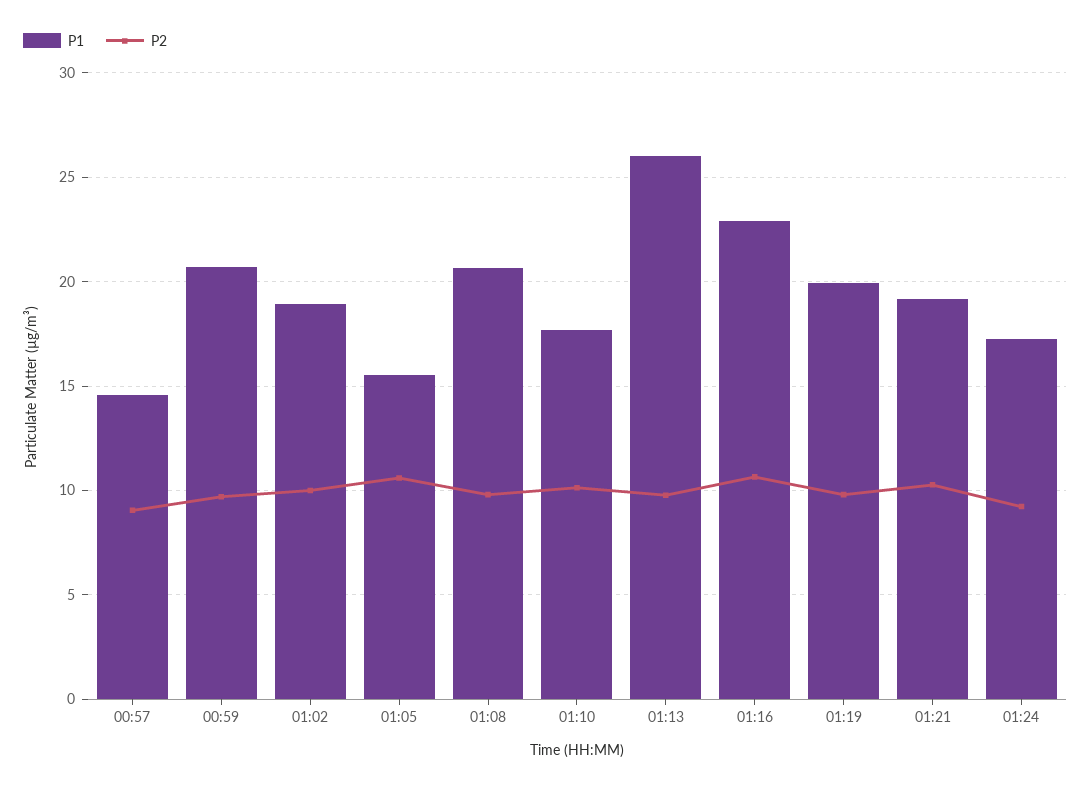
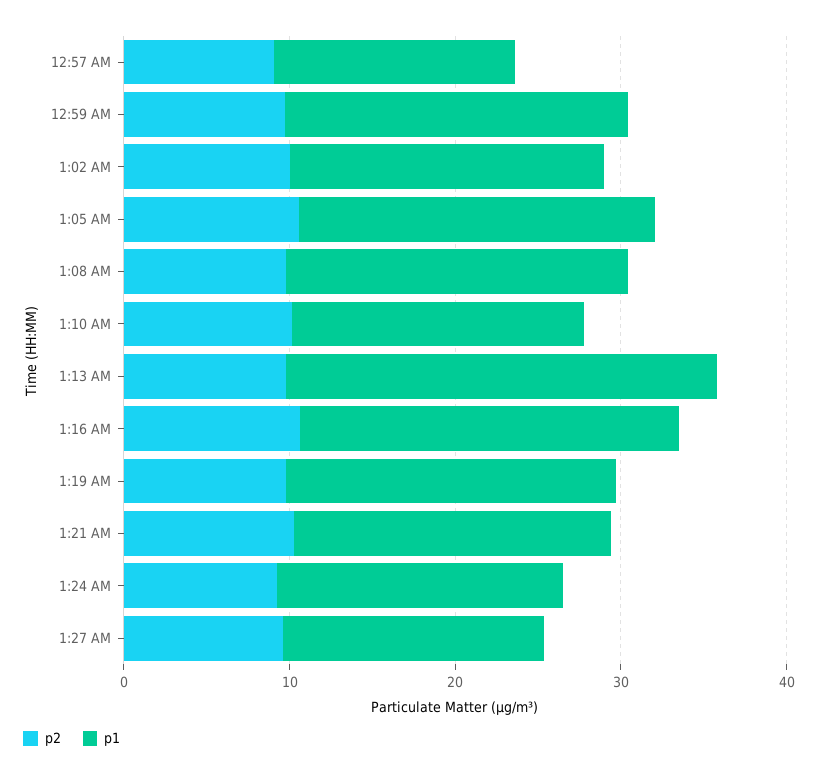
P1, 01:05: 15.5 -> 22
P2, 1:27 AM: none -> 10
P1, 1:27 AM: none -> 16

